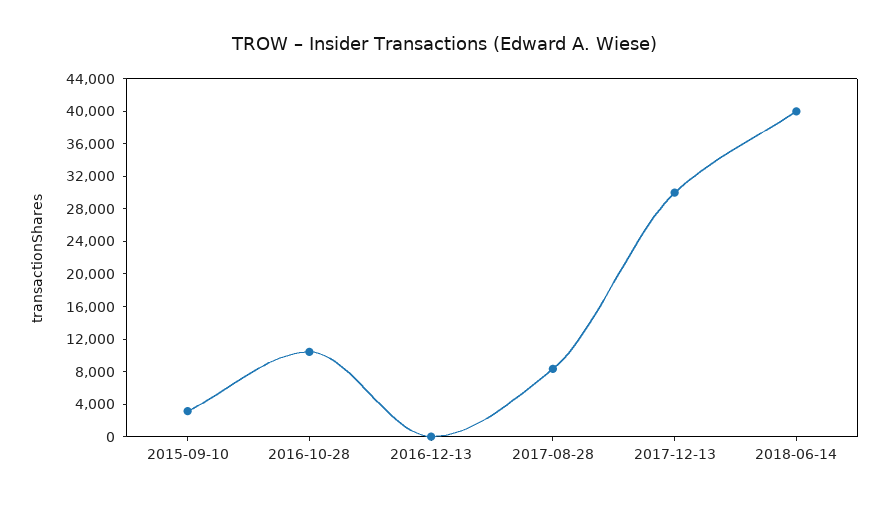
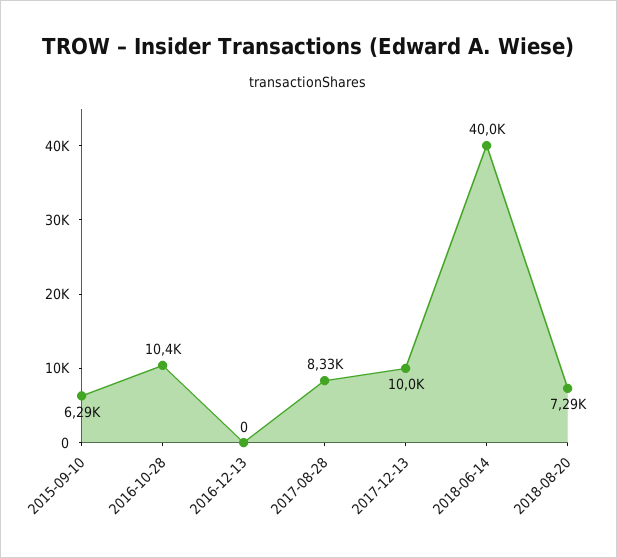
2015-09-10: 3000 -> 6290
2017-12-13: 30000 -> 10000
2018-08-20: none -> 7290

